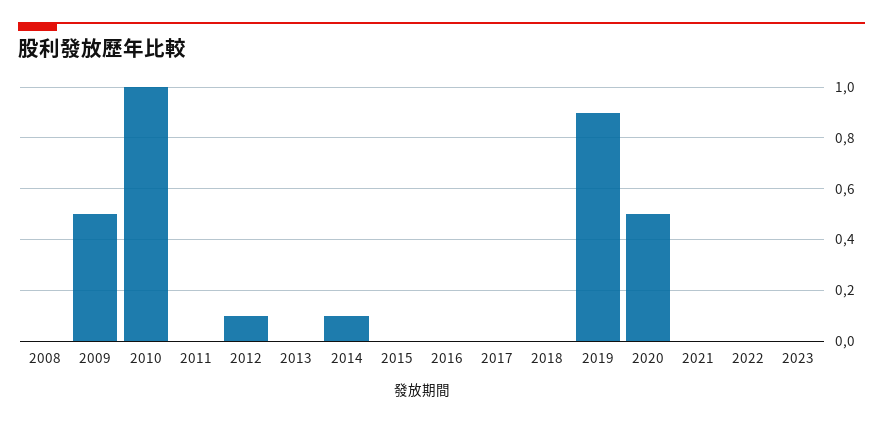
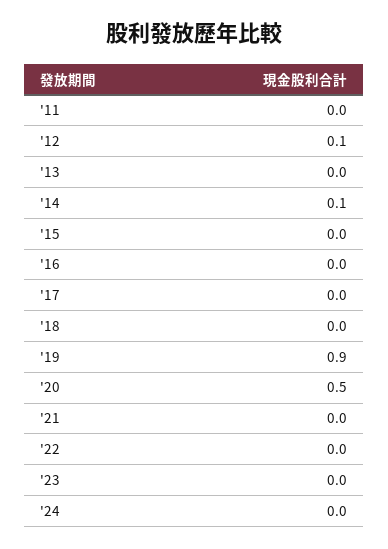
2008: 0 -> none
2009: 0.5 -> none
2010: 1 -> none
'24: none -> 0

